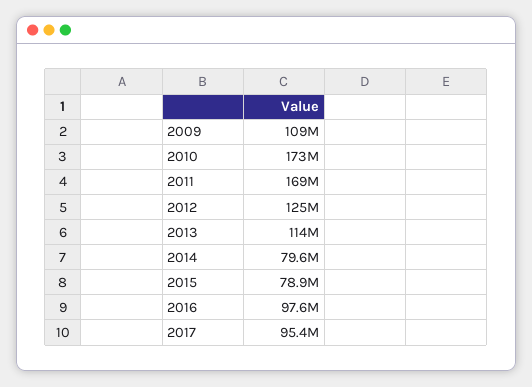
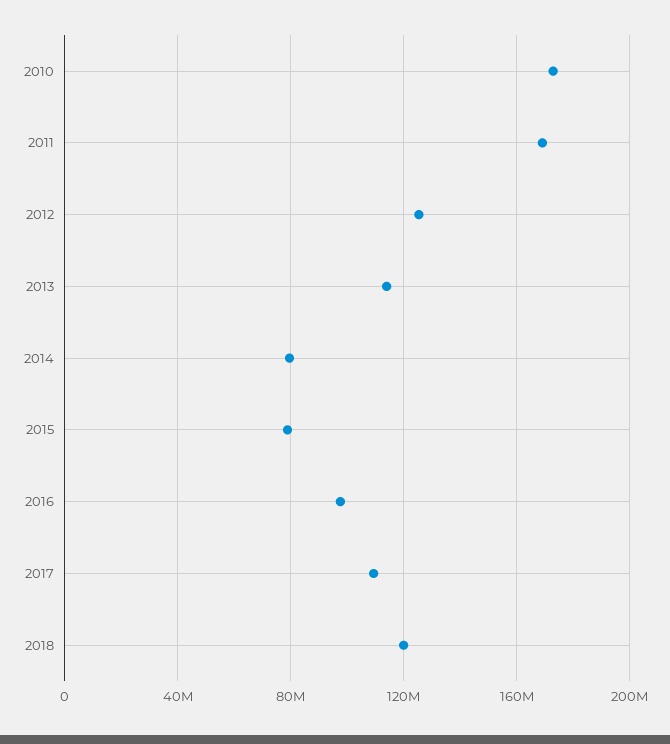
2009: 109000000 -> none
2017: 95400000 -> 110000000
2018: none -> 120000000

